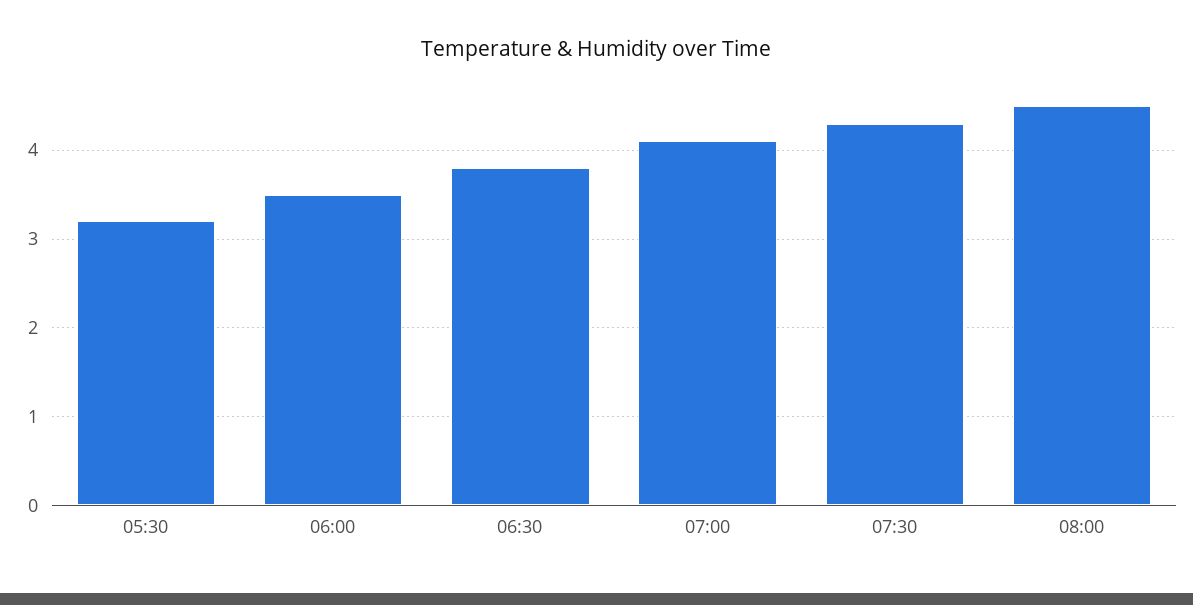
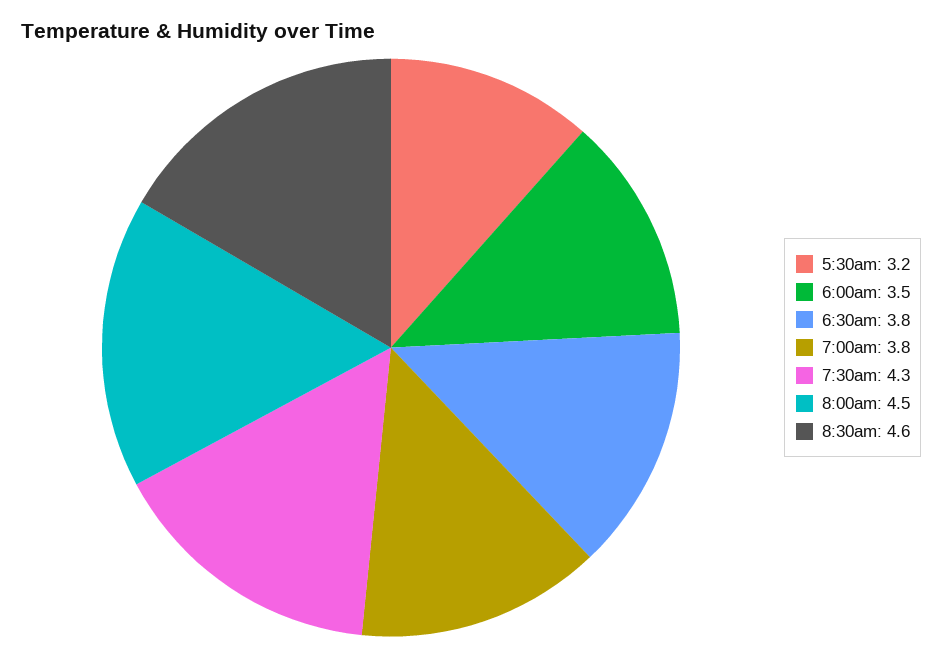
07:00: 4.1 -> 3.8
8:30am: none -> 4.6

